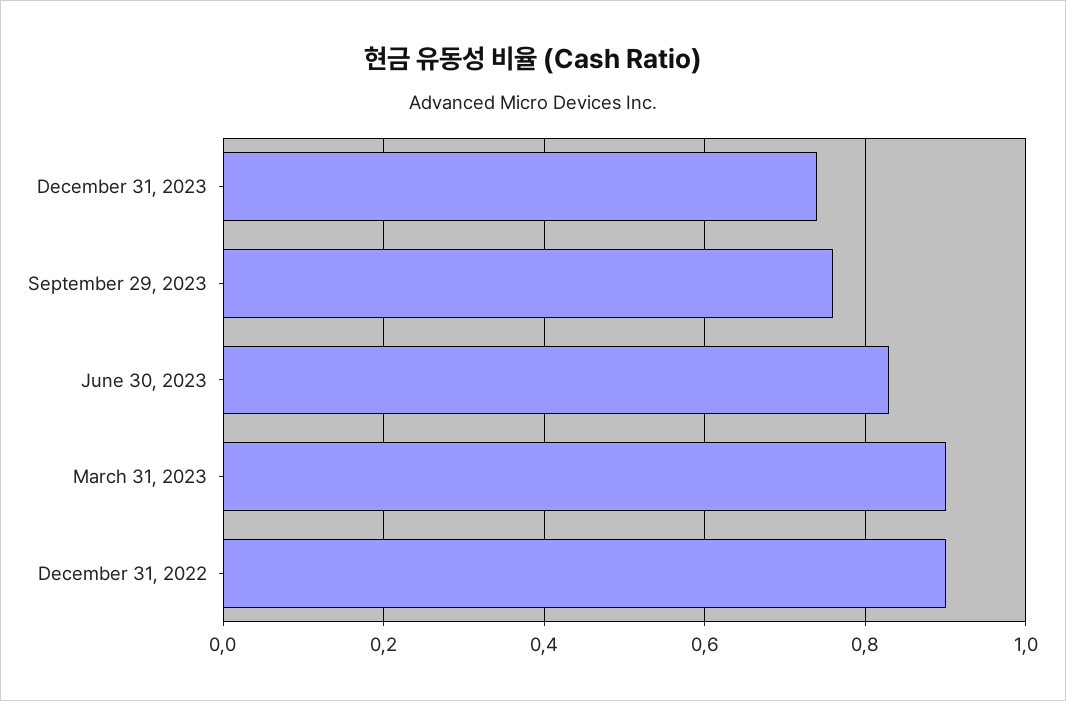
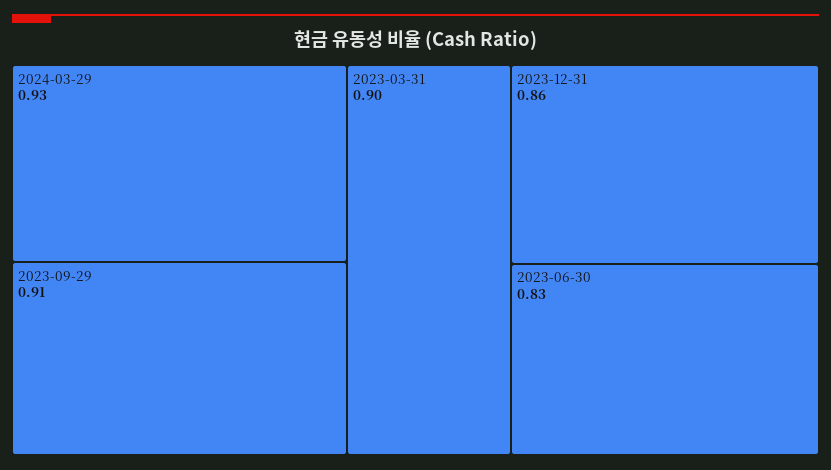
December 31, 2023: 0.75 -> 0.86
September 29, 2023: 0.75 -> 0.91
December 31, 2022: 0.9 -> none
2024-03-29: none -> 0.93

